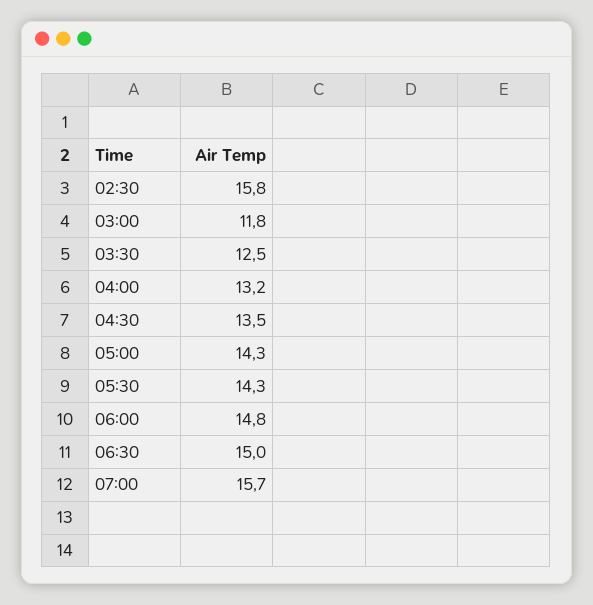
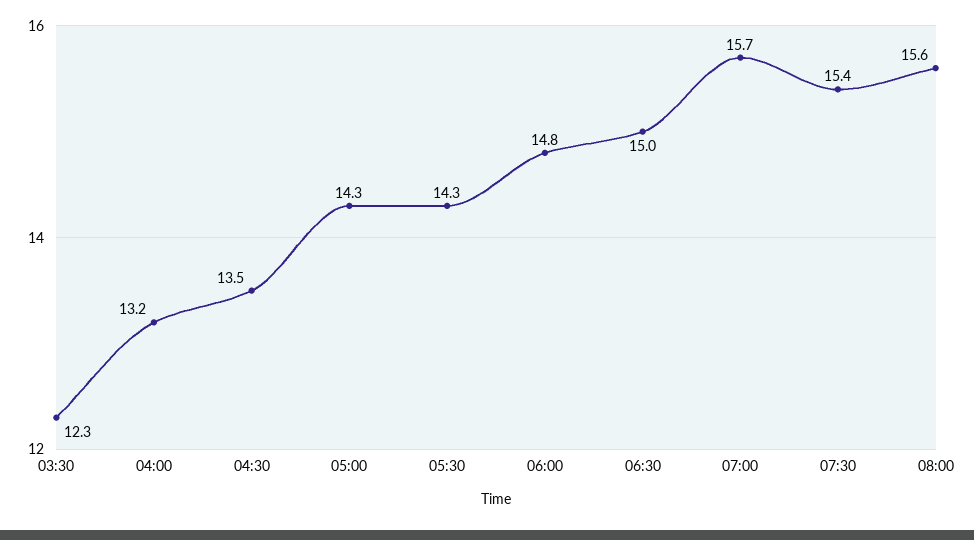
02:30: 15.8 -> none
03:00: 11.8 -> none
03:30: 12.5 -> 12.3
07:30: none -> 15.4
08:00: none -> 15.6

